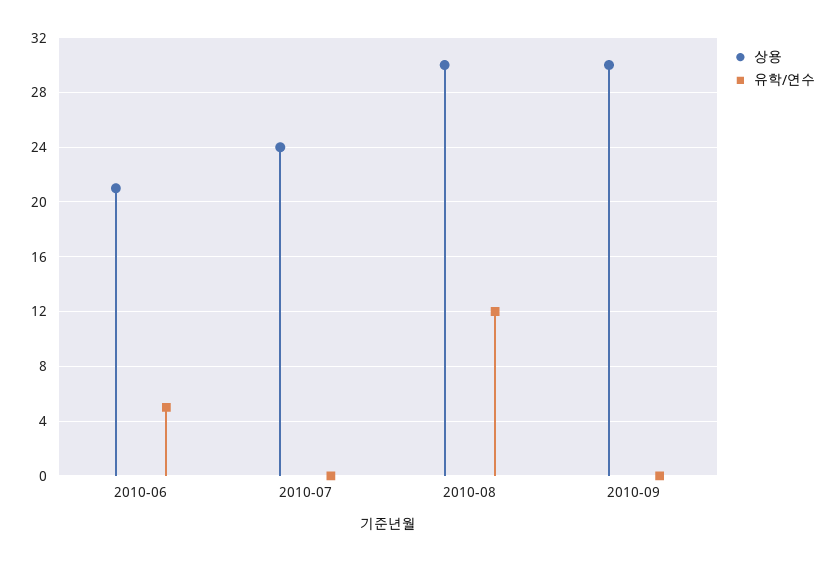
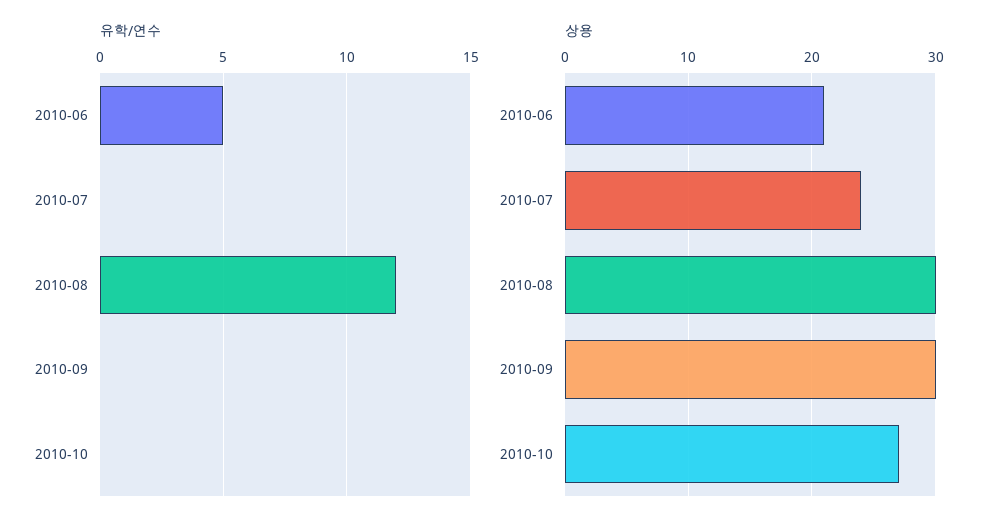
유학/연수, 2010-10: none -> 0
상용, 2010-10: none -> 27

